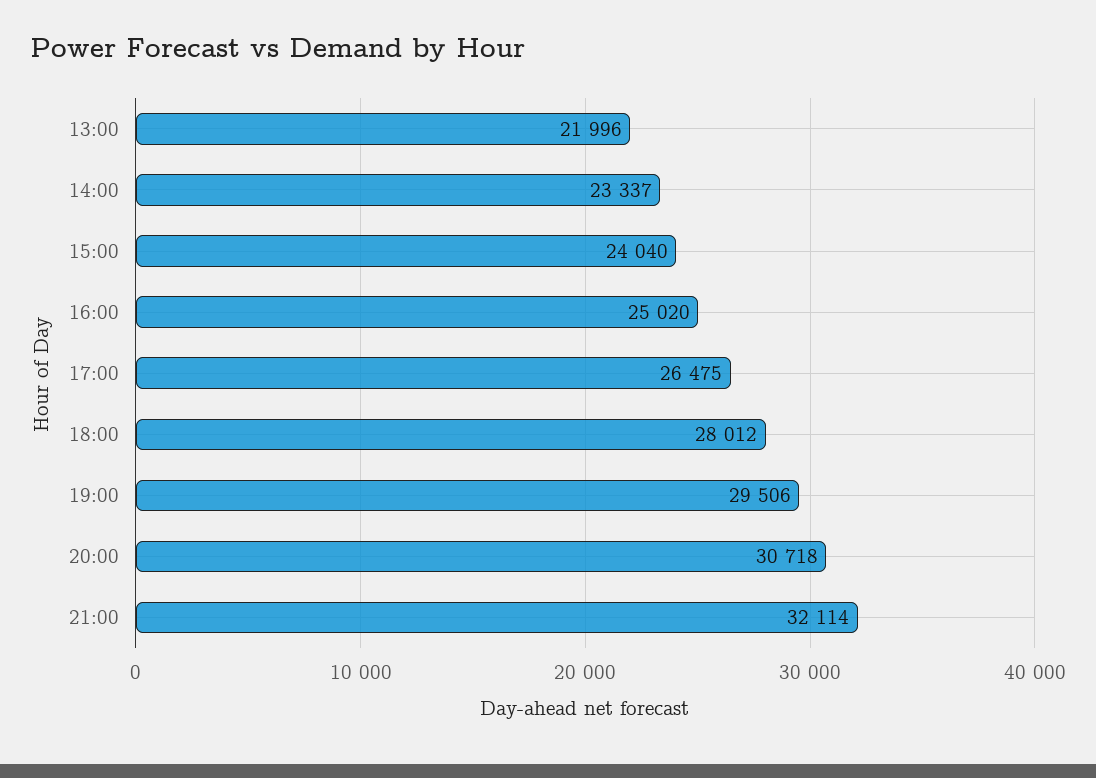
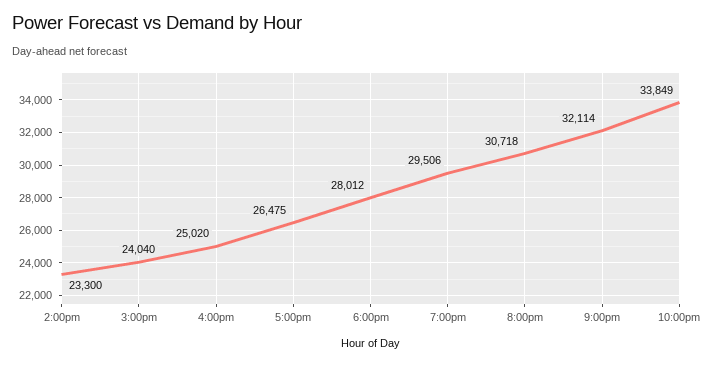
13:00: 21996 -> none
14:00: 23337 -> 23300
10:00pm: none -> 33849

